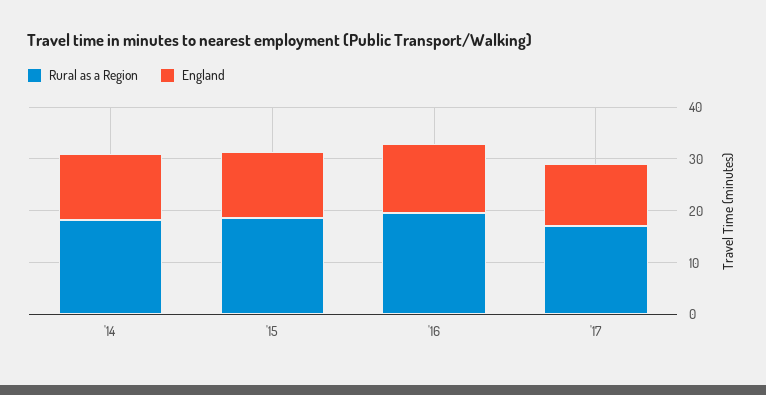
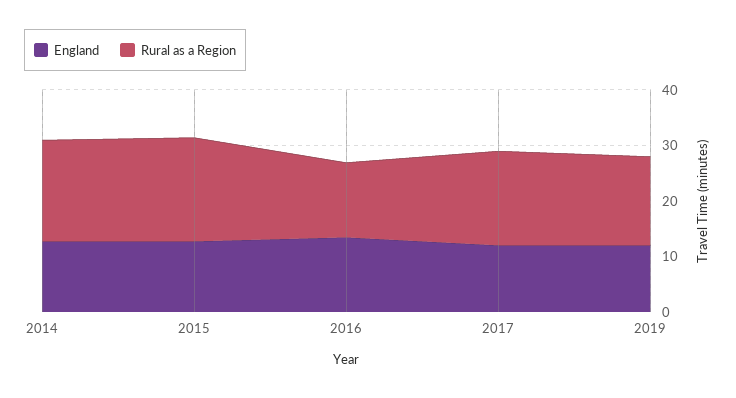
Rural as a Region, '16: 20 -> 14
England, 2019: none -> 12
Rural as a Region, 2019: none -> 16

